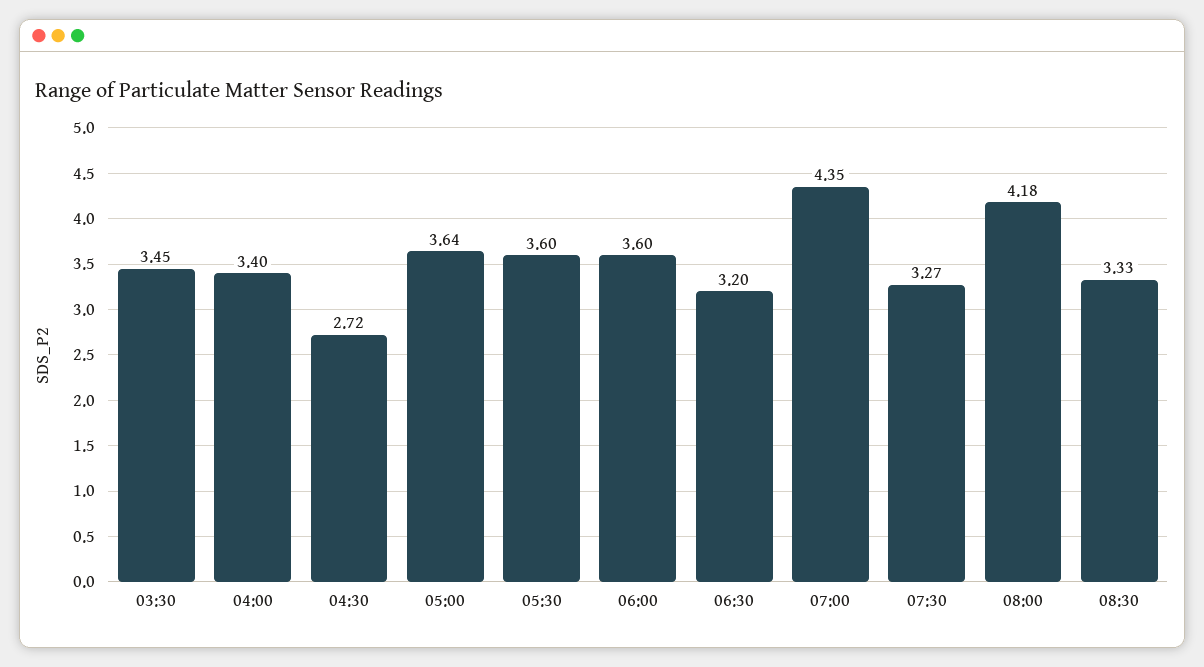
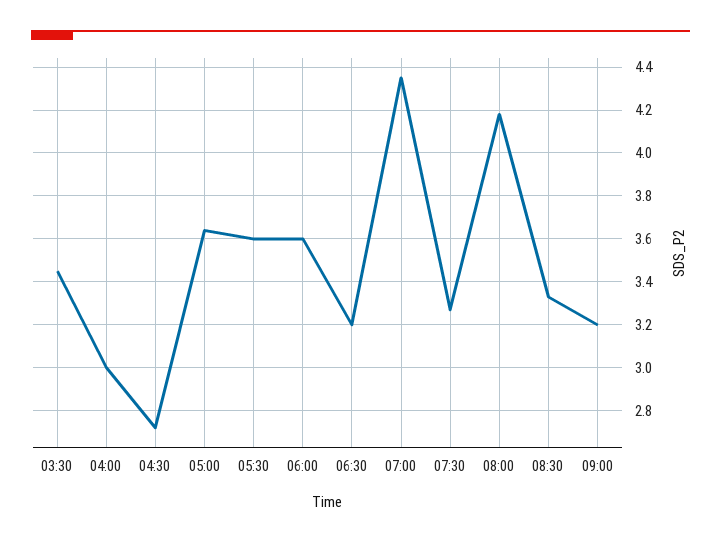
04:00: 3.4 -> 3
09:00: none -> 3.2

